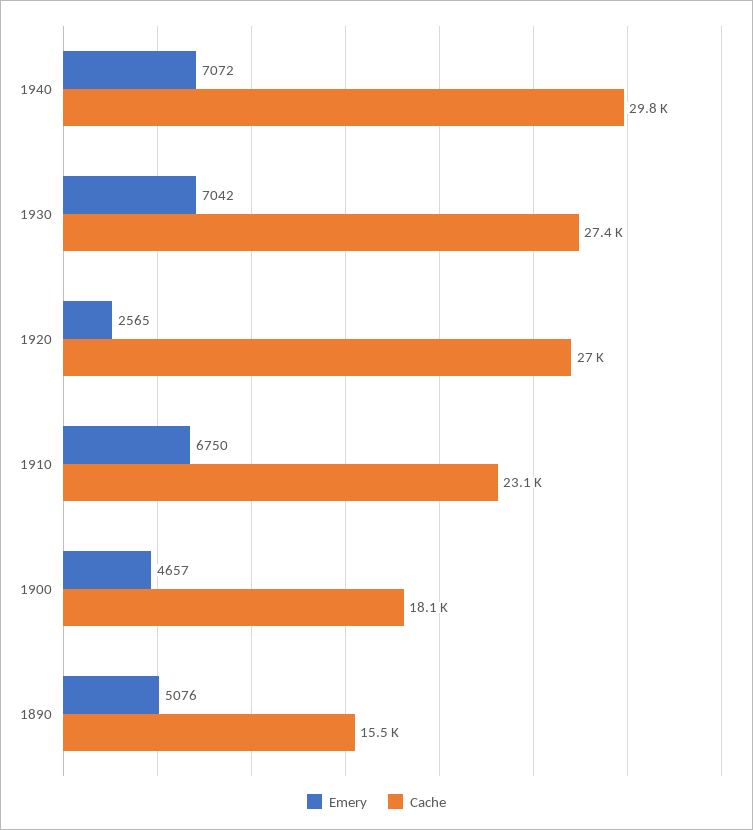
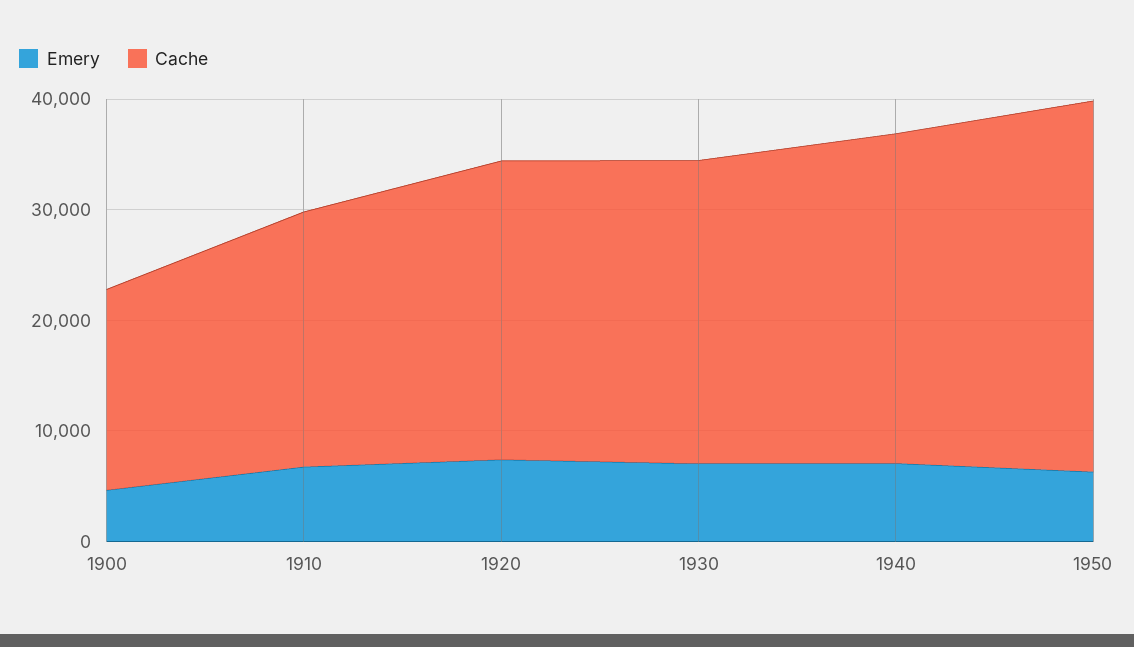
Emery, 1920: 2565 -> 8000
Emery, 1890: 5076 -> none
Cache, 1890: 15500 -> none
Emery, 1950: none -> 6000
Cache, 1950: none -> 34000

